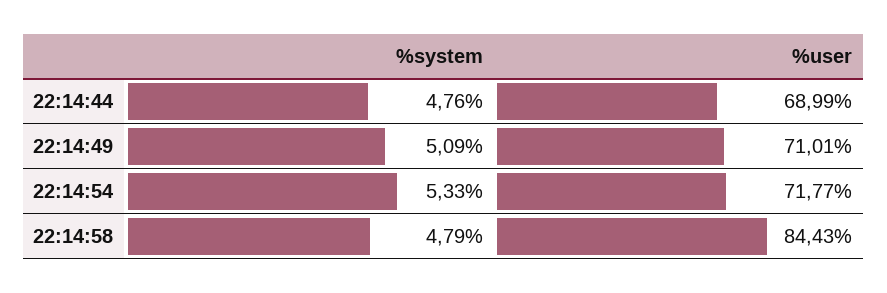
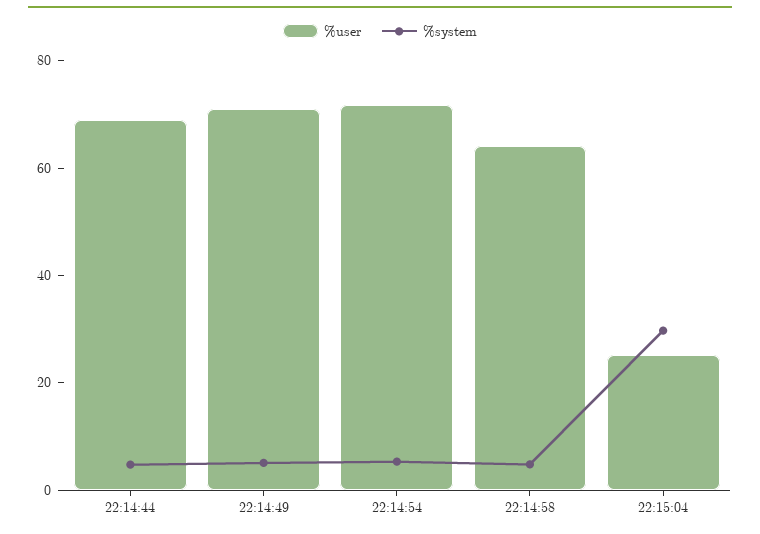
%user, 22:14:58: 84.43 -> 65
%user, 22:15:04: none -> 25
%system, 22:15:04: none -> 30

